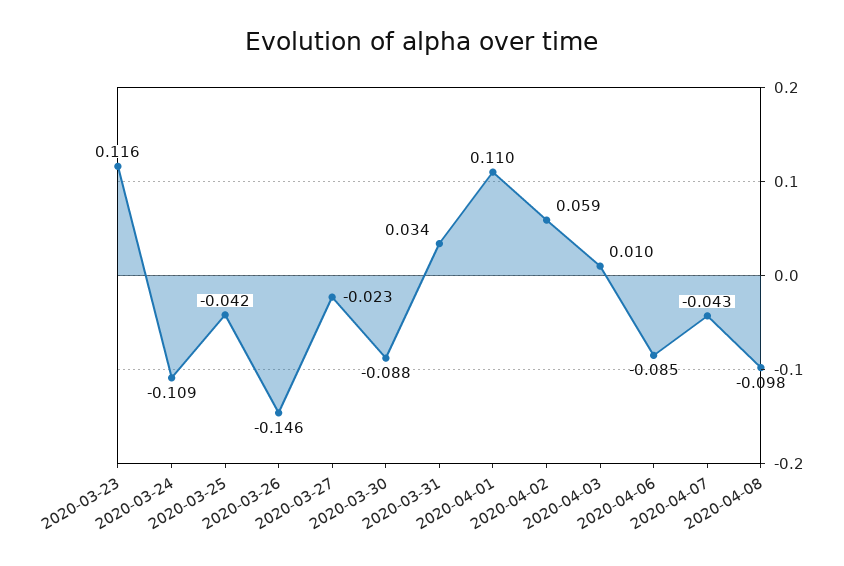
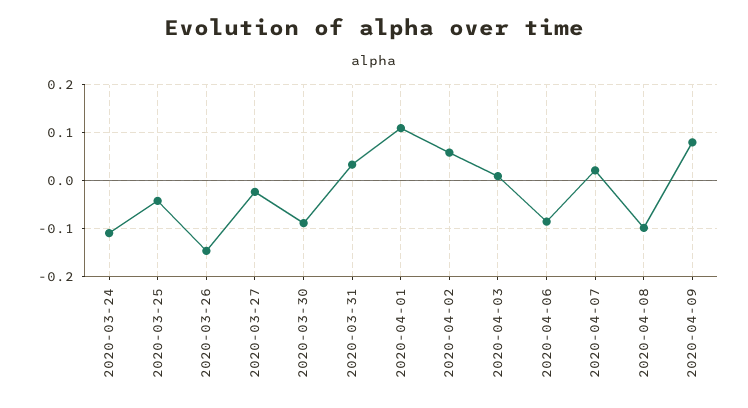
2020-03-23: 0.116 -> none
2020-04-07: -0.043 -> 0.02
2020-04-09: none -> 0.08

